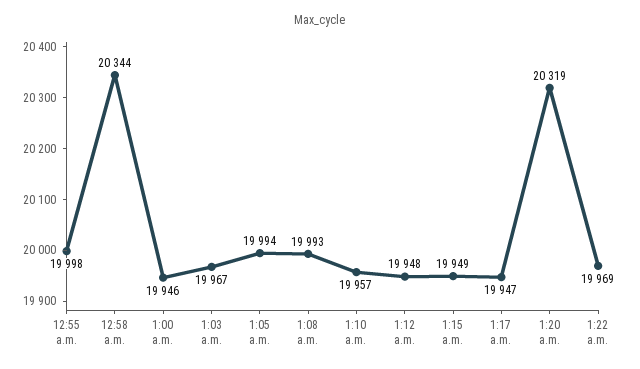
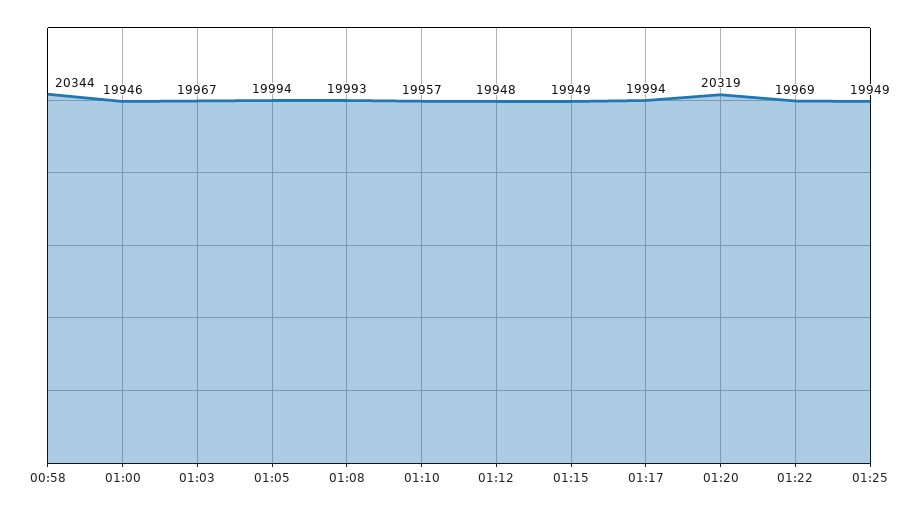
12:55 a.m.: 19998 -> none
1:17 a.m.: 19947 -> 19994
01:25: none -> 19949

